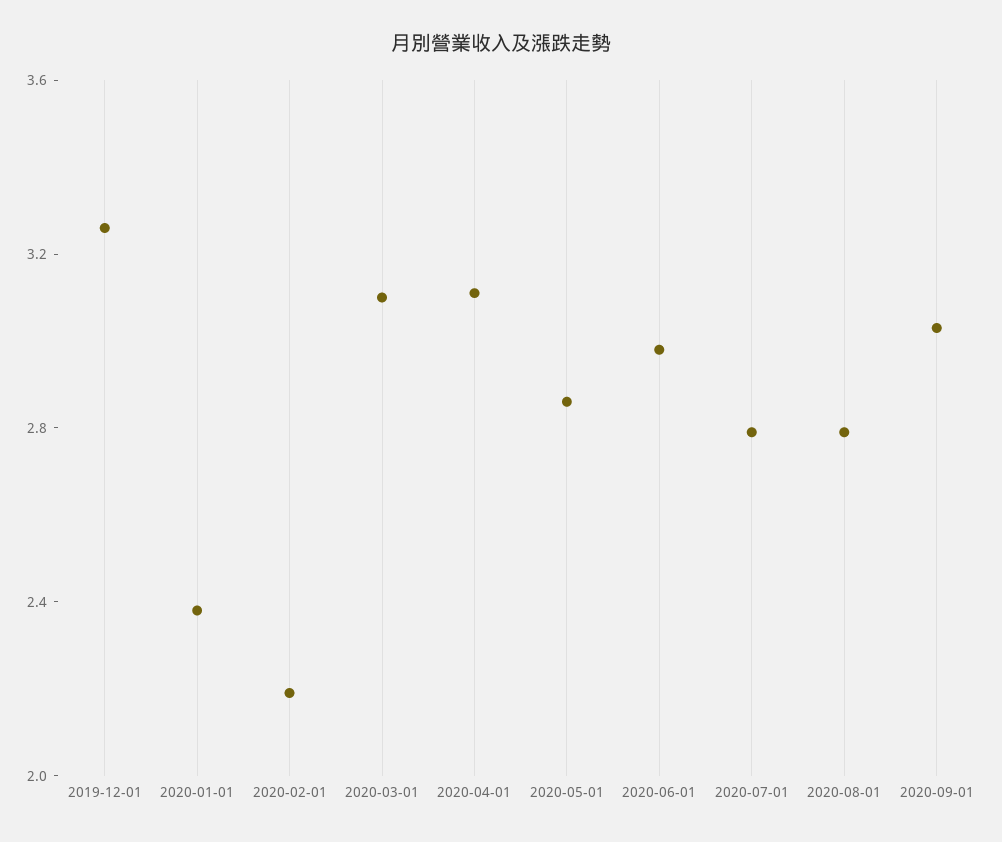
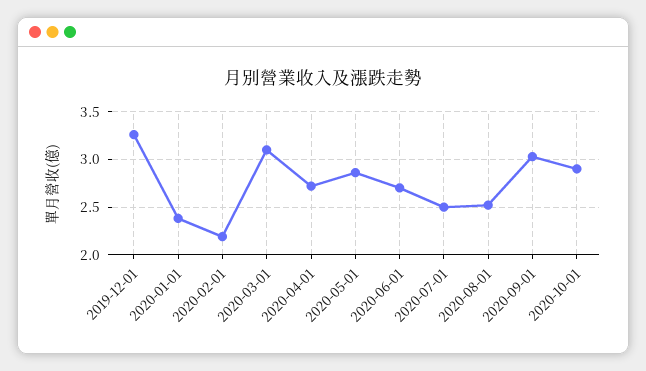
2020-04-01: 3.1 -> 2.7
2020-06-01: 3 -> 2.7
2020-07-01: 2.8 -> 2.5
2020-08-01: 2.8 -> 2.5
2020-10-01: none -> 2.9

